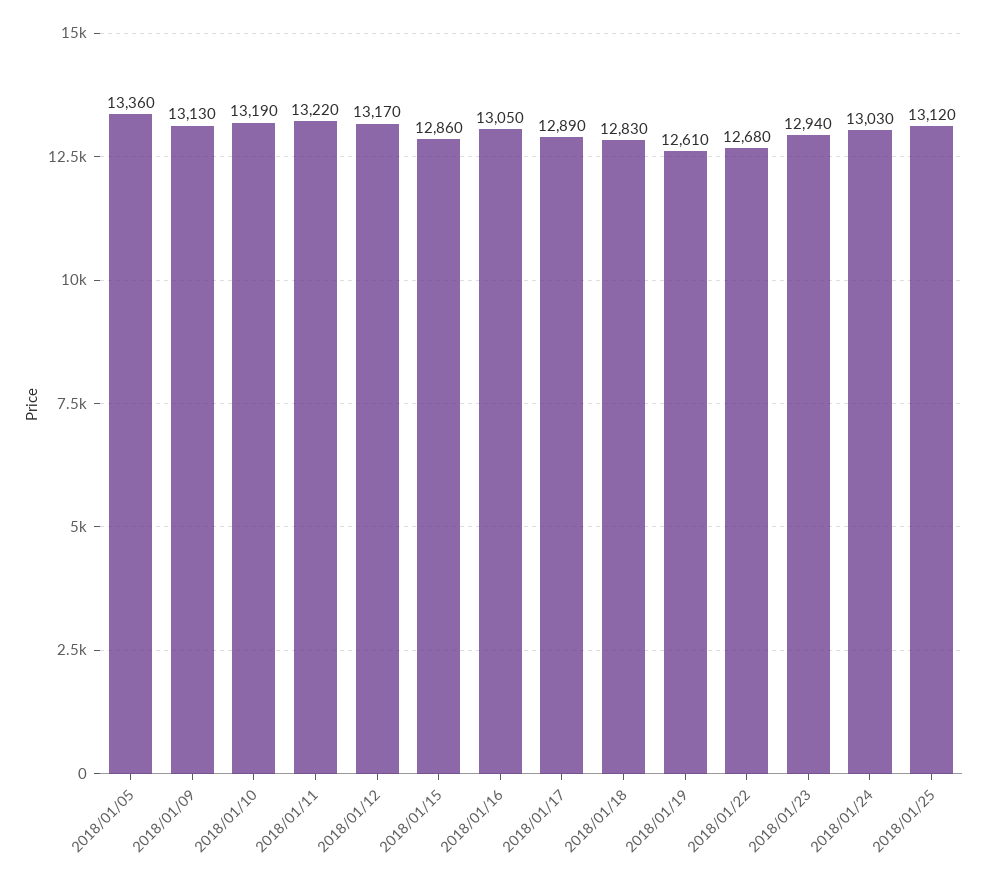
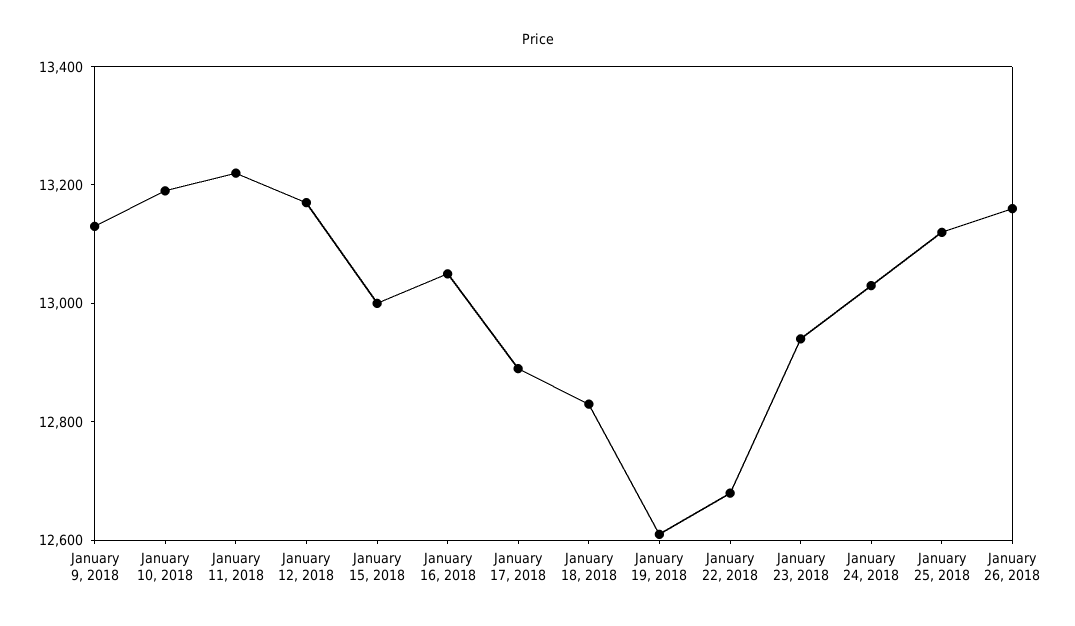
2018/01/05: 13360 -> none
2018/01/15: 12860 -> 13000
January 26, 2018: none -> 13150

